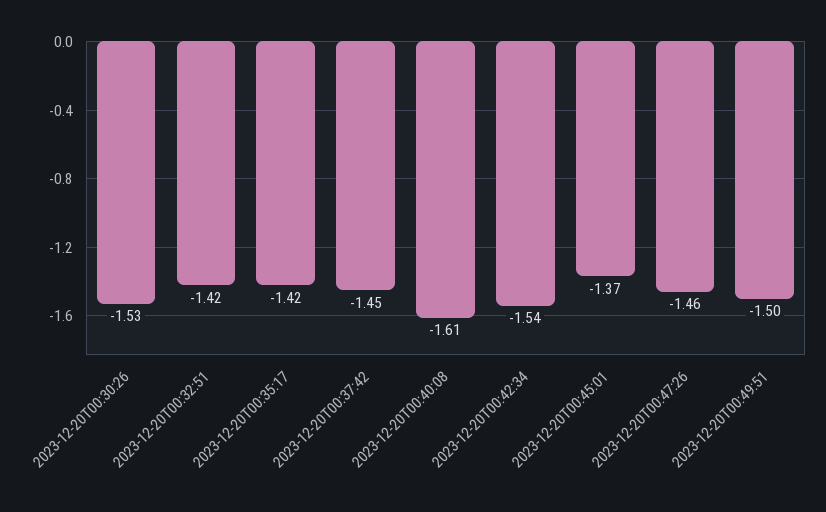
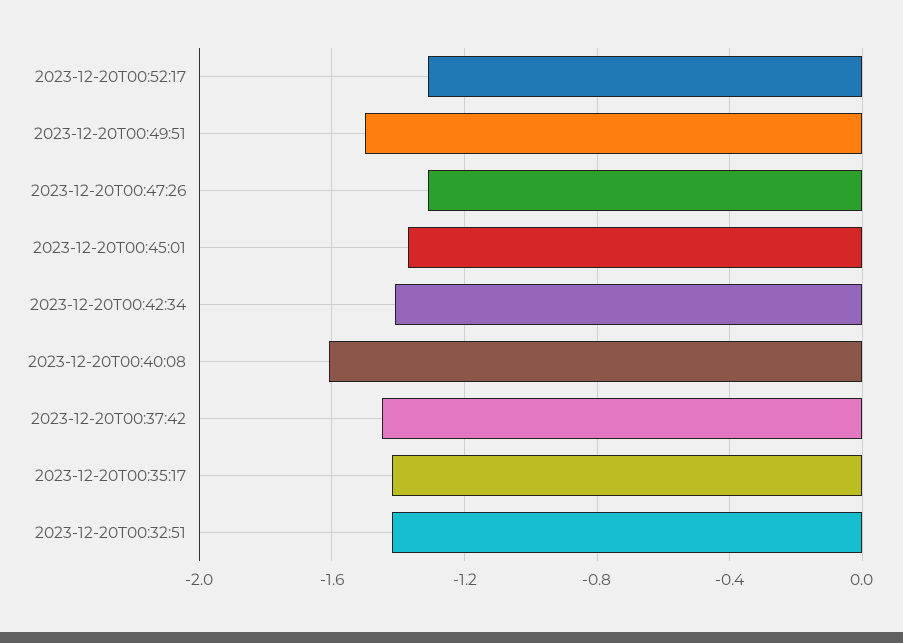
2023-12-20T00:30:26: -1.53 -> none
2023-12-20T00:42:34: -1.54 -> -1.4
2023-12-20T00:47:26: -1.46 -> -1.3
2023-12-20T00:52:17: none -> -1.3

